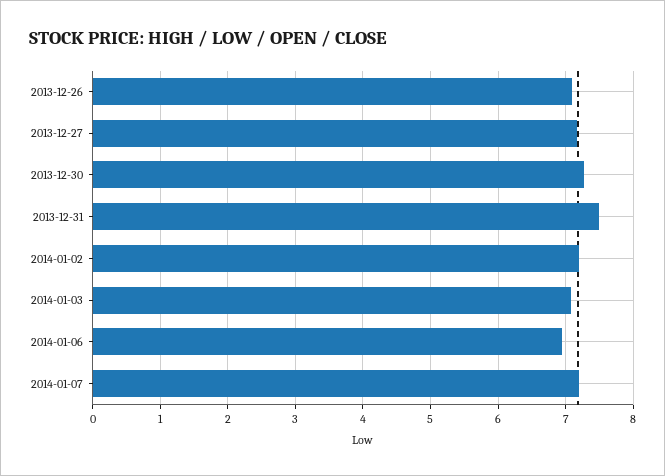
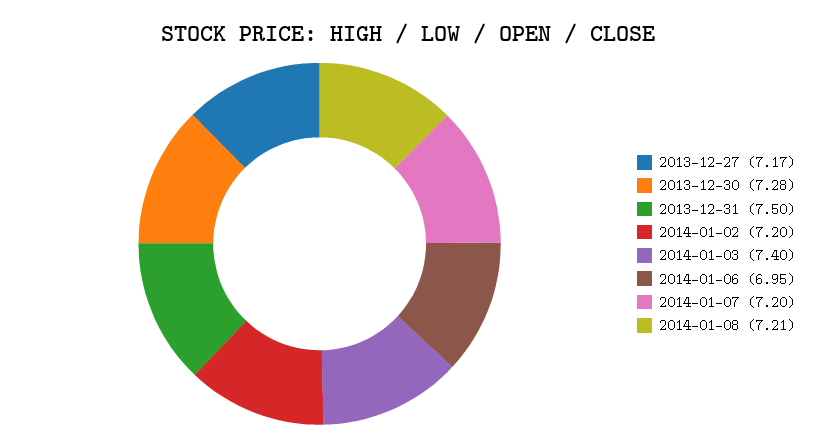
2013-12-26: 7.1 -> none
2014-01-03: 7.1 -> 7.4
2014-01-08: none -> 7.21

